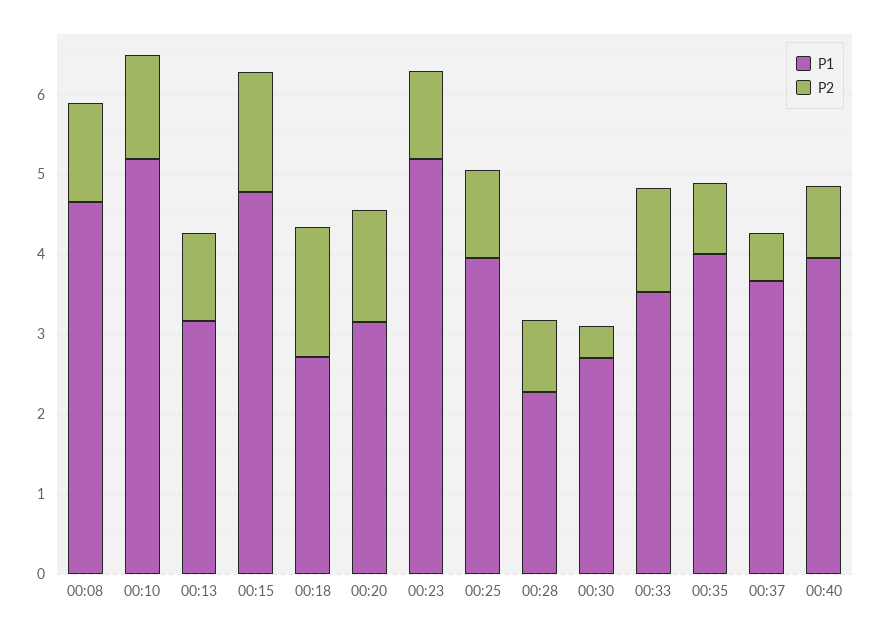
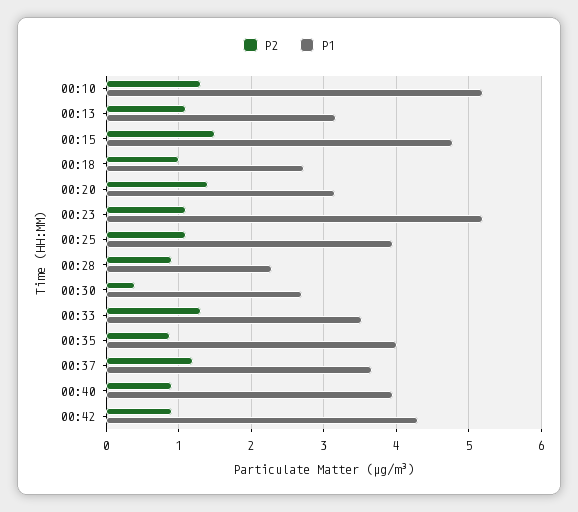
P1, 00:08: 4.6 -> none
P2, 00:08: 1.2 -> none
P2, 00:18: 1.6 -> 1
P2, 00:37: 0.6 -> 1.2
P2, 00:42: none -> 0.9
P1, 00:42: none -> 4.3

